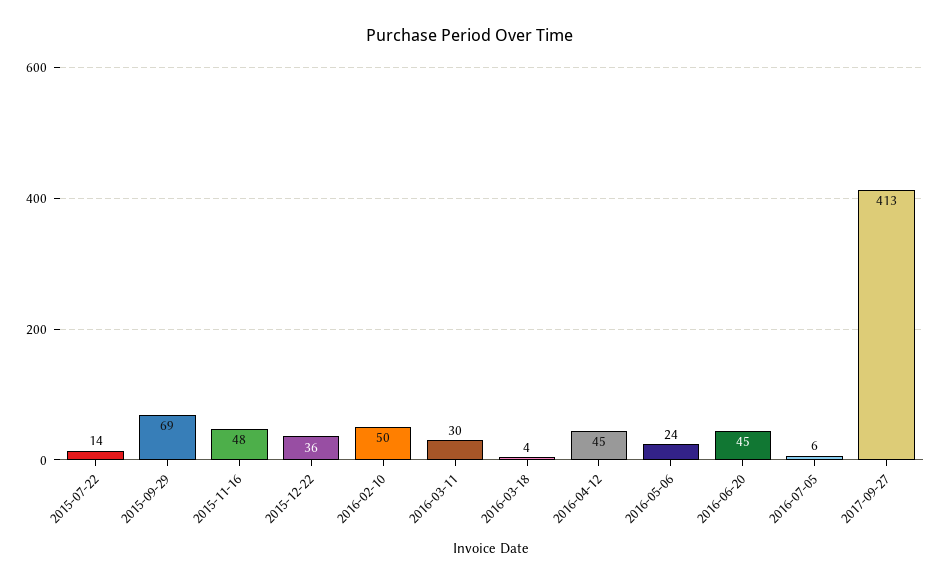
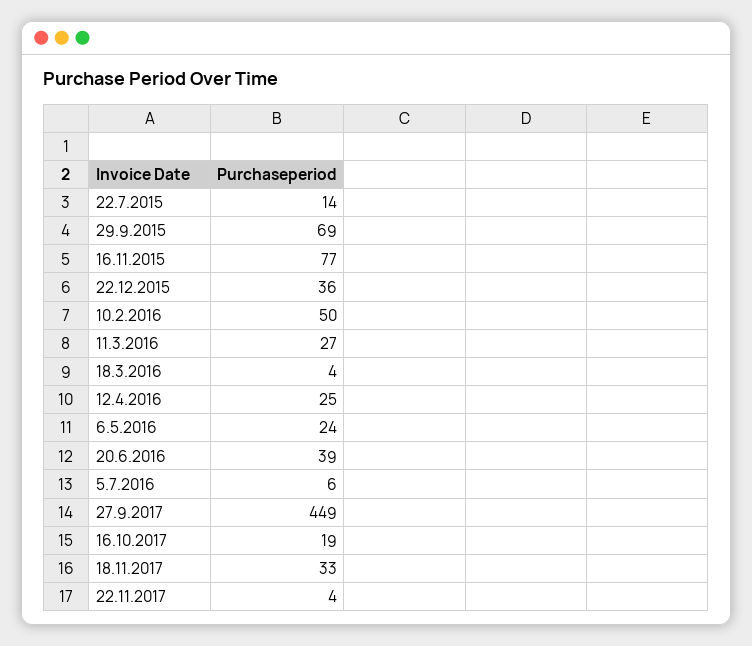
2015-11-16: 48 -> 77
2016-03-11: 30 -> 27
2016-04-12: 45 -> 25
2016-06-20: 45 -> 39
2017-09-27: 413 -> 449
16.10.2017: none -> 19
18.11.2017: none -> 33
22.11.2017: none -> 4

